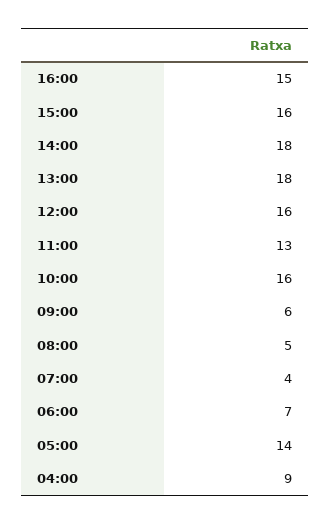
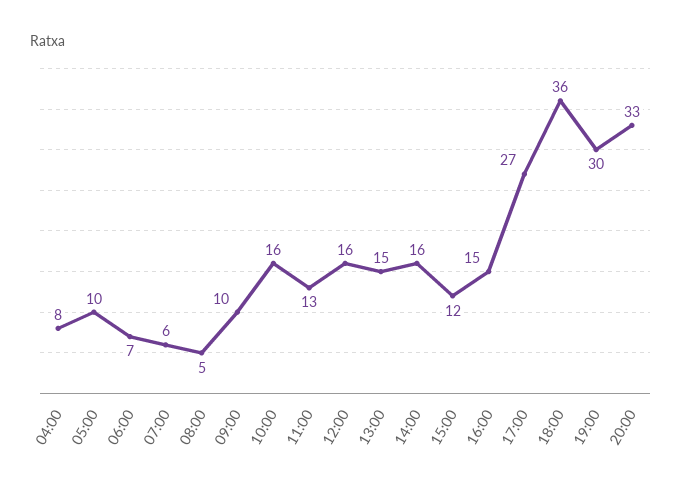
15:00: 16 -> 12
14:00: 18 -> 16
13:00: 18 -> 15
09:00: 6 -> 10
07:00: 4 -> 6
05:00: 14 -> 10
04:00: 9 -> 8
17:00: none -> 27
18:00: none -> 36
19:00: none -> 30
20:00: none -> 33

